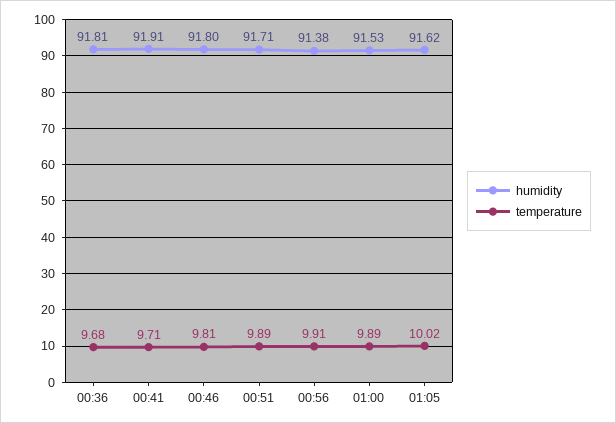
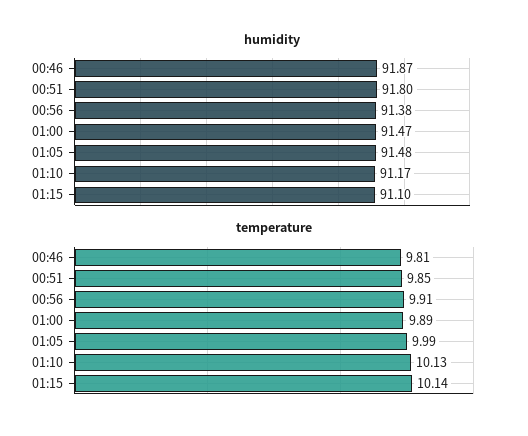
humidity, 00:36: 91.81 -> none
temperature, 00:36: 9.68 -> none
humidity, 00:41: 91.91 -> none
temperature, 00:41: 9.71 -> none
humidity, 00:46: 91.8 -> 91.87
humidity, 00:51: 91.71 -> 91.8
temperature, 00:51: 9.89 -> 9.85
humidity, 01:00: 91.53 -> 91.47
humidity, 01:05: 91.62 -> 91.48
temperature, 01:05: 10.02 -> 9.99
humidity, 01:10: none -> 91.17
humidity, 01:15: none -> 91.1
temperature, 01:10: none -> 10.13
temperature, 01:15: none -> 10.14

